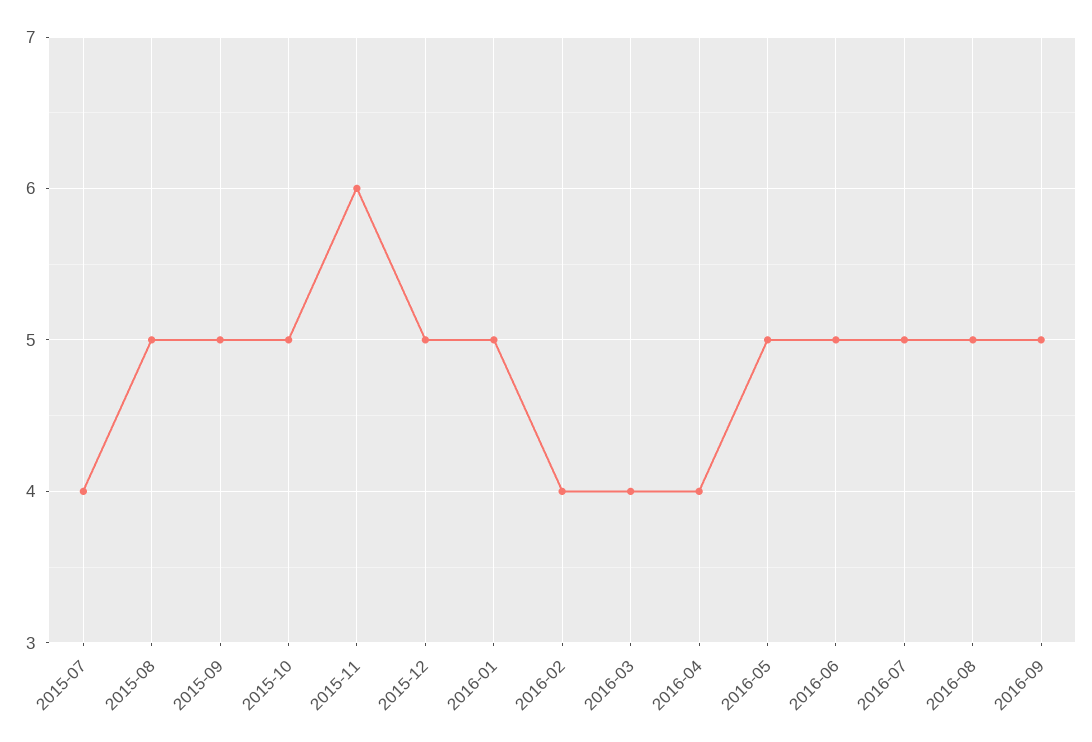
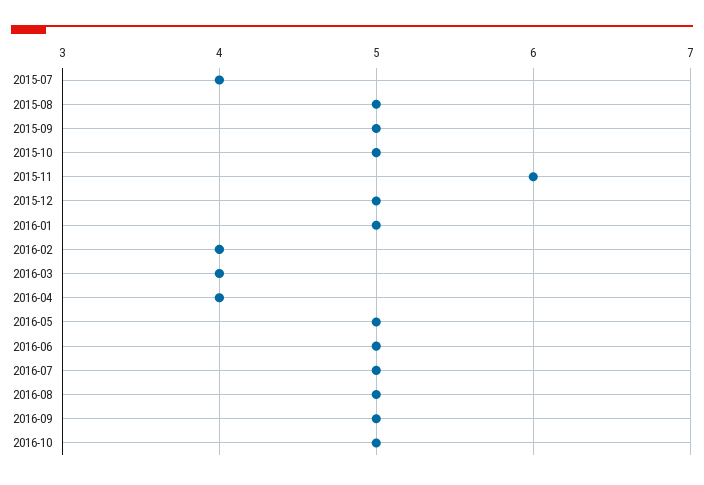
2016-10: none -> 5

